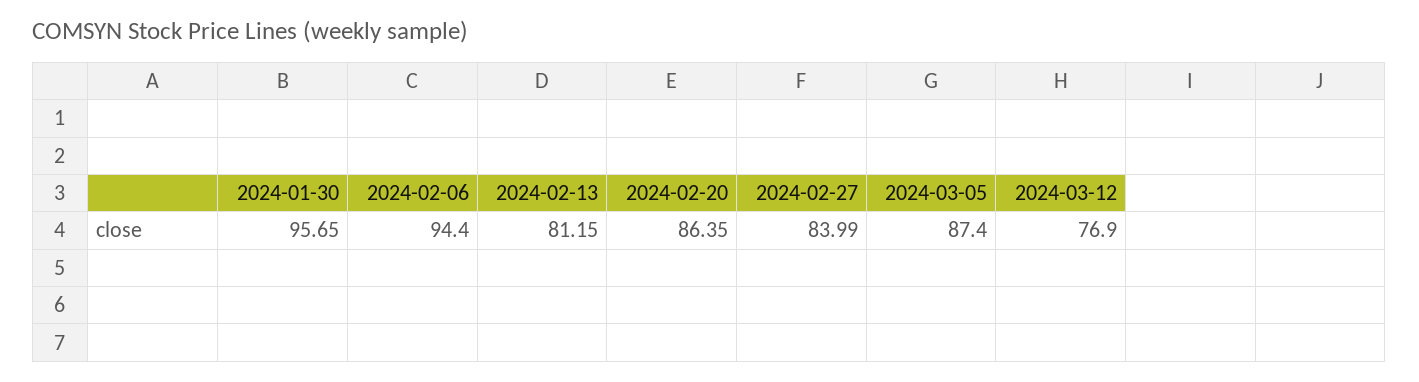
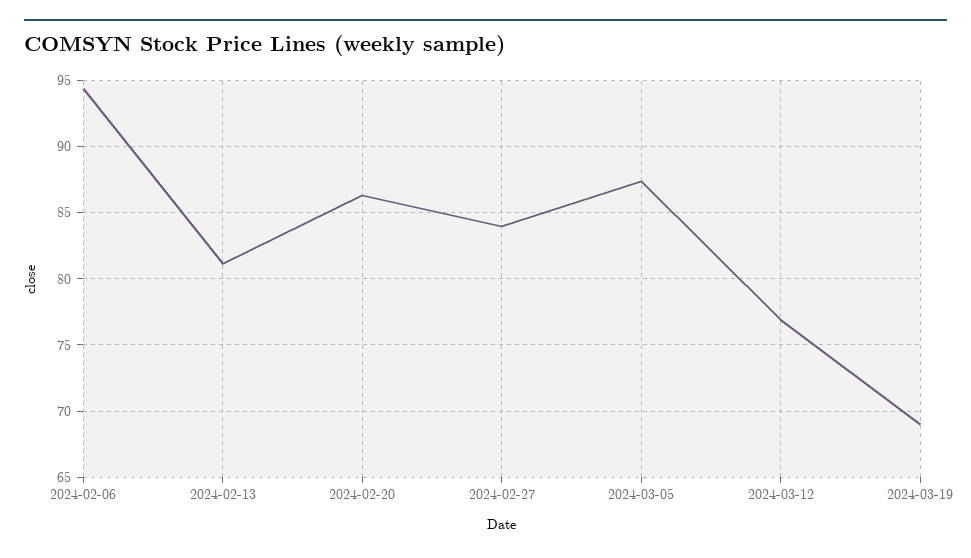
2024-01-30: 95.65 -> none
2024-03-19: none -> 69

